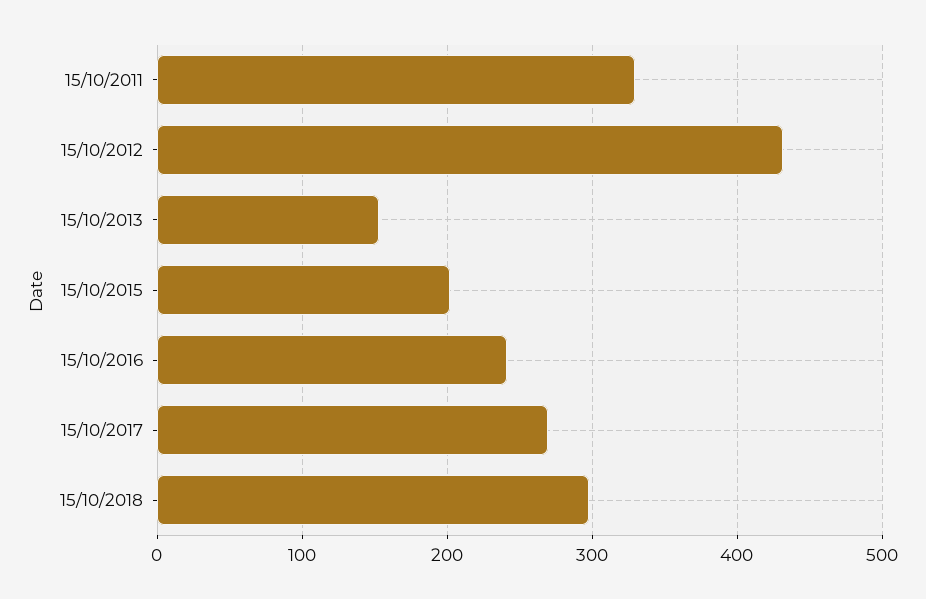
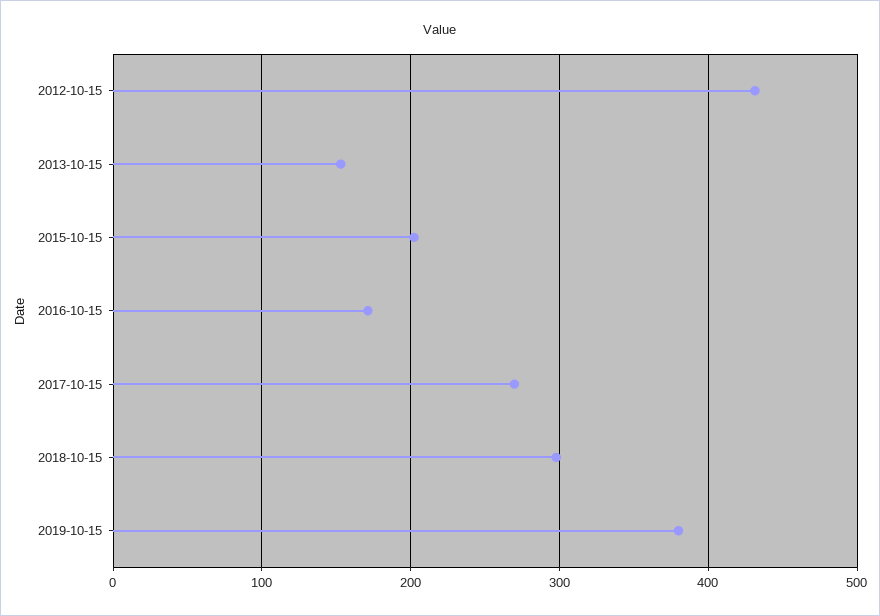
15/10/2011: 330 -> none
15/10/2016: 240 -> 170
2019-10-15: none -> 380

